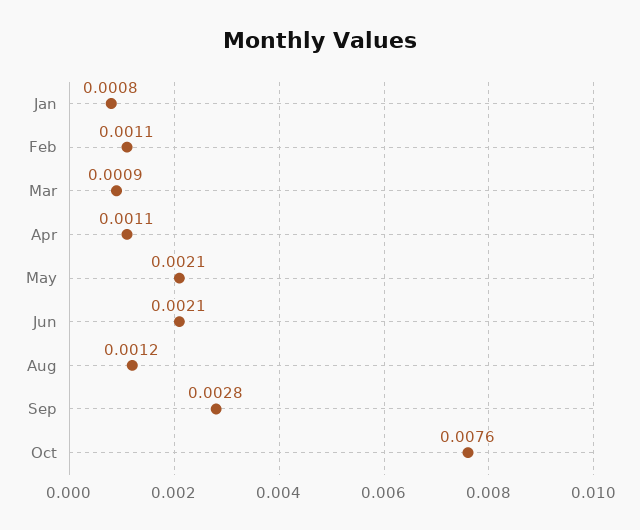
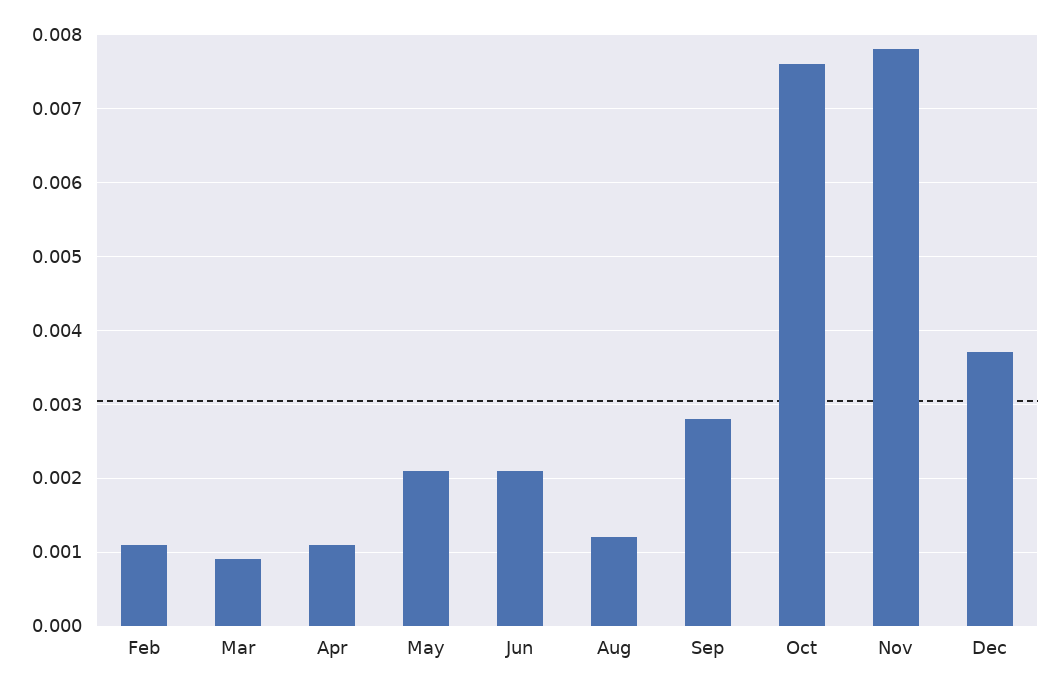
Jan: 0.0008 -> none
Nov: none -> 0.0078
Dec: none -> 0.0037

